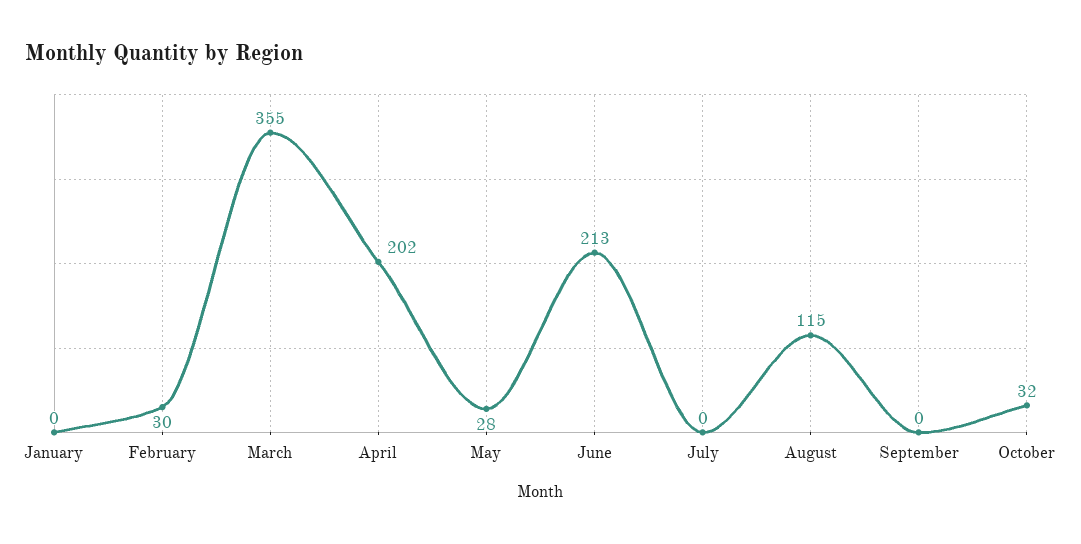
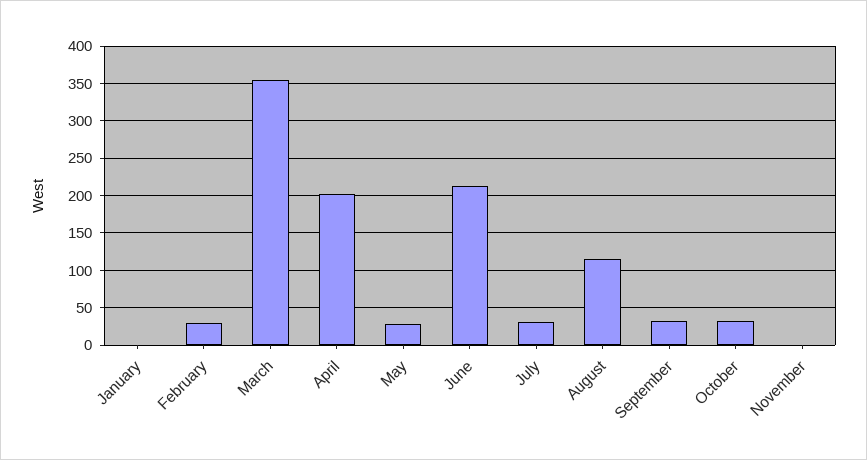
July: 0 -> 30
September: 0 -> 30
November: none -> 0

